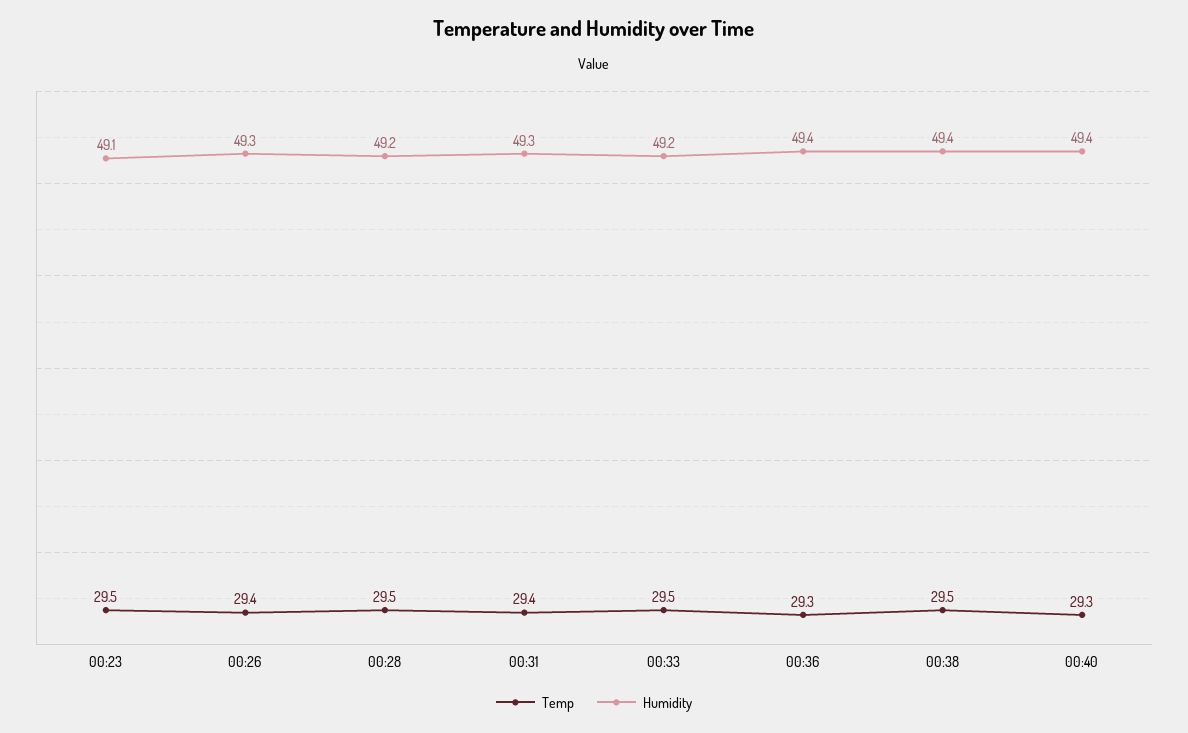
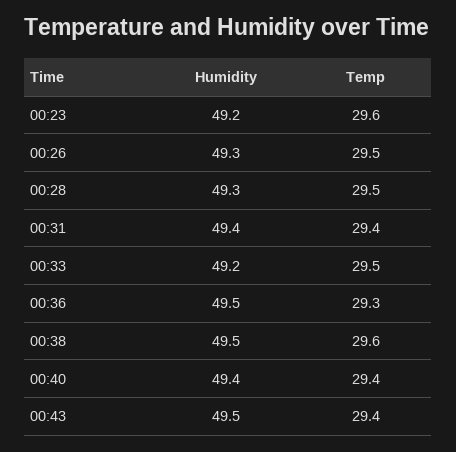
Temp, 00:23: 29.5 -> 29.6
Humidity, 00:23: 49.1 -> 49.2
Temp, 00:26: 29.4 -> 29.5
Humidity, 00:28: 49.2 -> 49.3
Humidity, 00:31: 49.3 -> 49.4
Humidity, 00:36: 49.4 -> 49.5
Temp, 00:38: 29.5 -> 29.6
Humidity, 00:38: 49.4 -> 49.5
Temp, 00:40: 29.3 -> 29.4
Humidity, 00:43: none -> 49.5
Temp, 00:43: none -> 29.4

